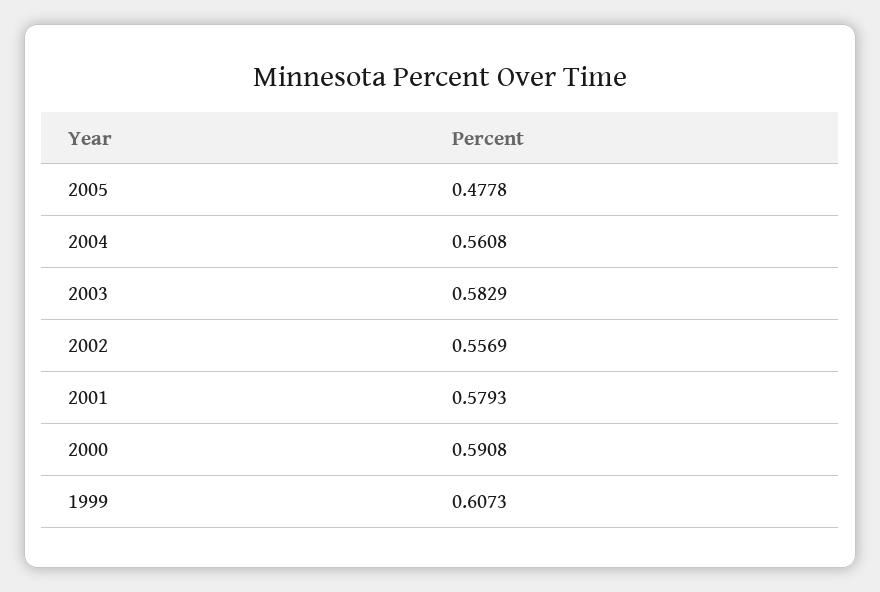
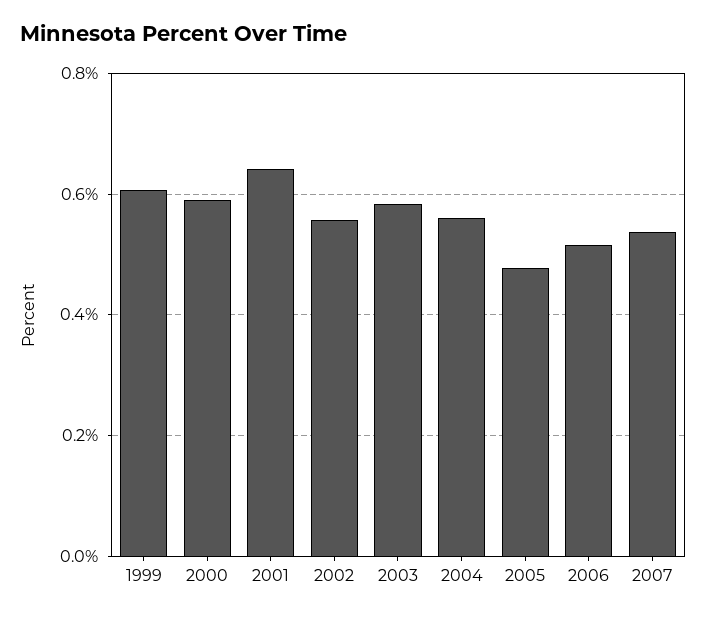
2001: 0.5793 -> 0.64
2006: none -> 0.52
2007: none -> 0.54

